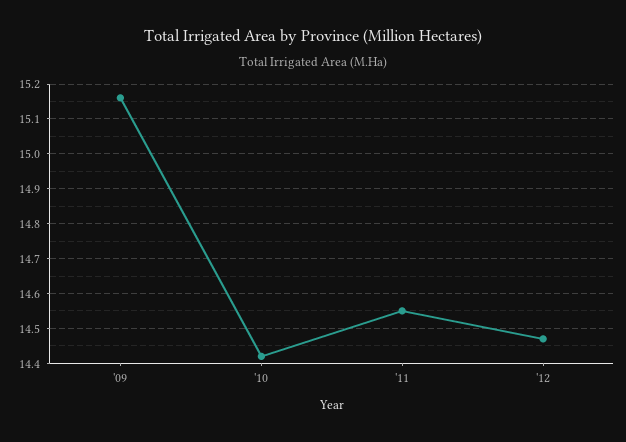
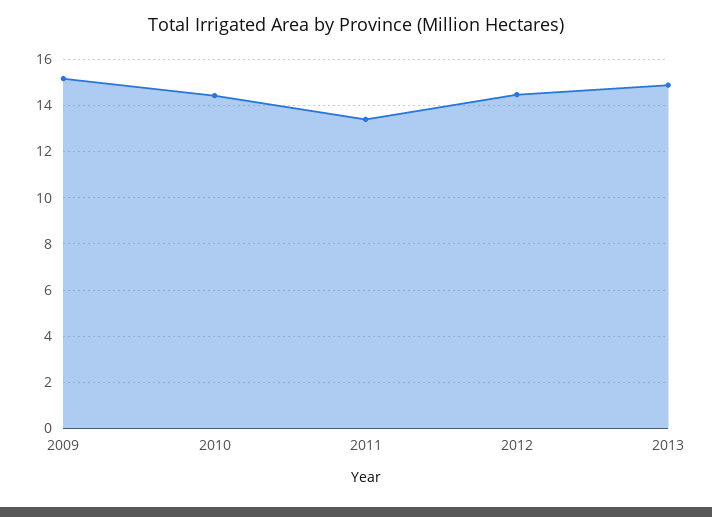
'11: 14.55 -> 13.5
2013: none -> 15

